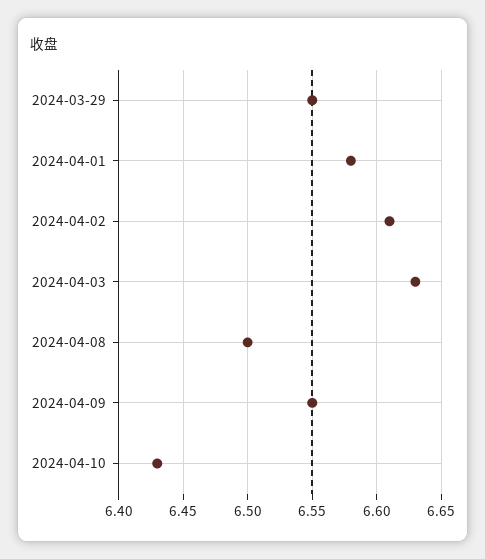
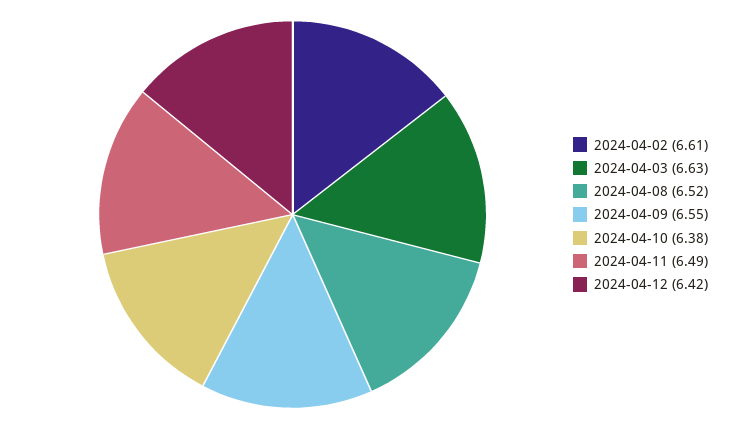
2024-03-29: 6.55 -> none
2024-04-01: 6.58 -> none
2024-04-08: 6.5 -> 6.52
2024-04-10: 6.43 -> 6.38
2024-04-11: none -> 6.49
2024-04-12: none -> 6.42

